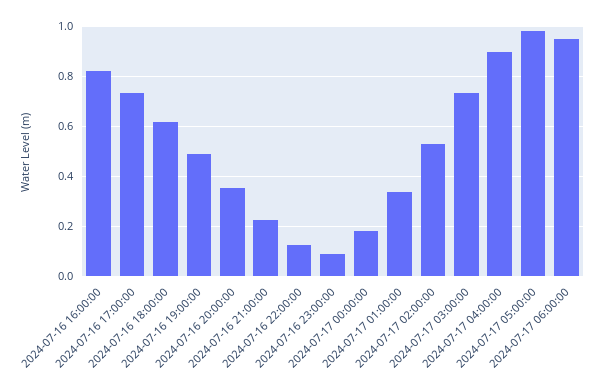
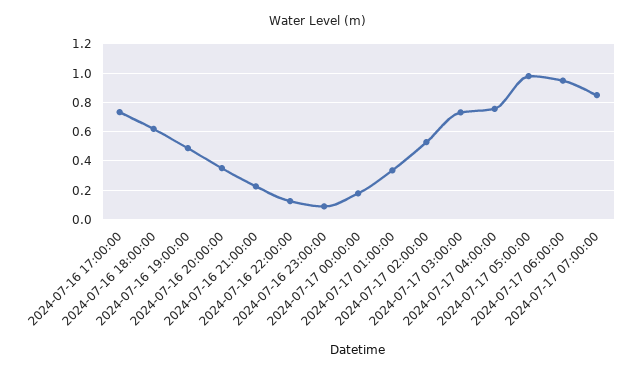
2024-07-16 16:00:00: 0.825 -> none
2024-07-17 04:00:00: 0.9 -> 0.75
2024-07-17 07:00:00: none -> 0.85

